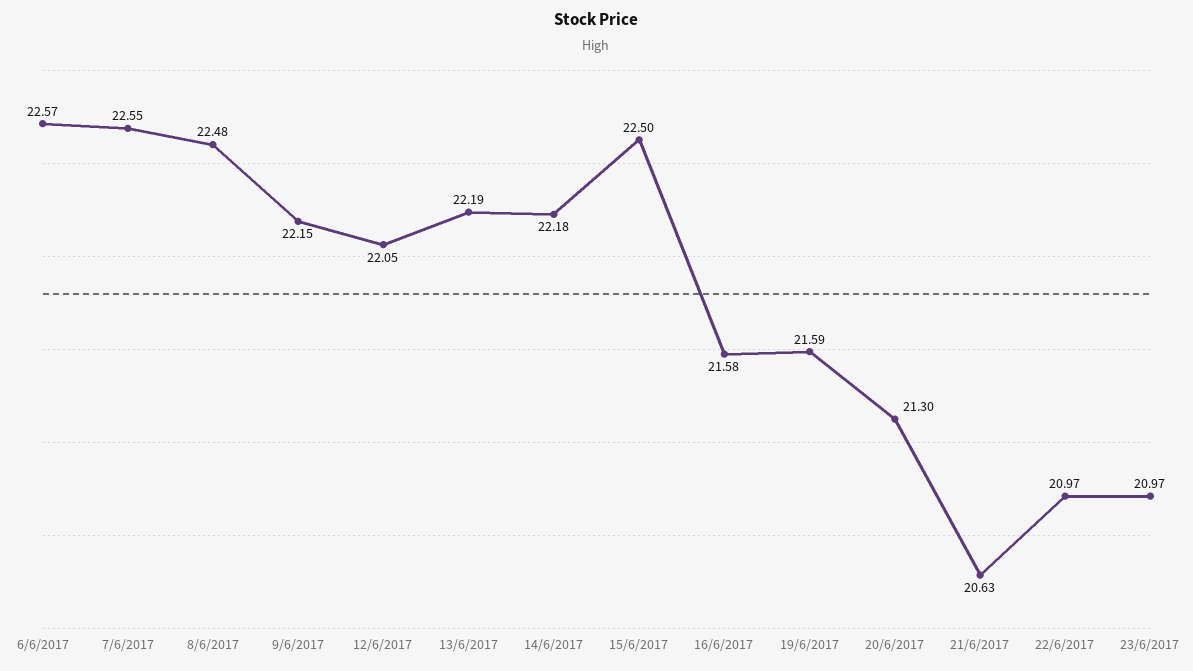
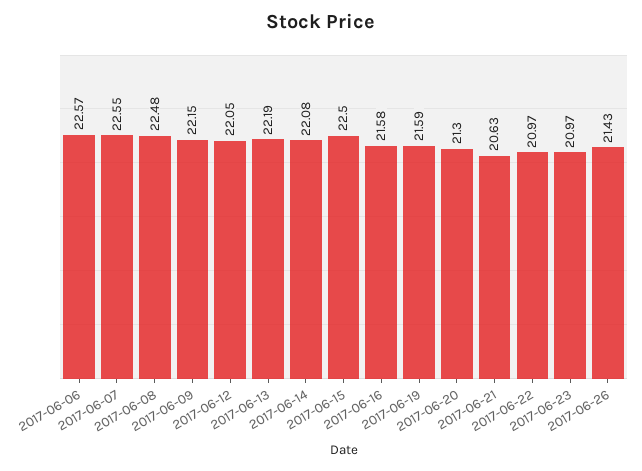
14/6/2017: 22.18 -> 22.08
2017-06-26: none -> 21.43

